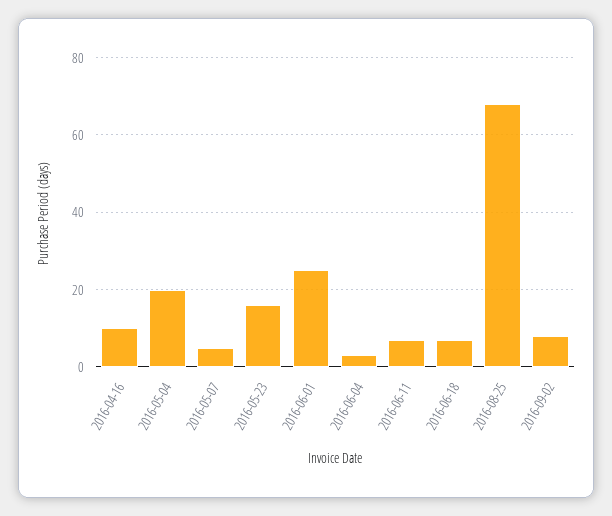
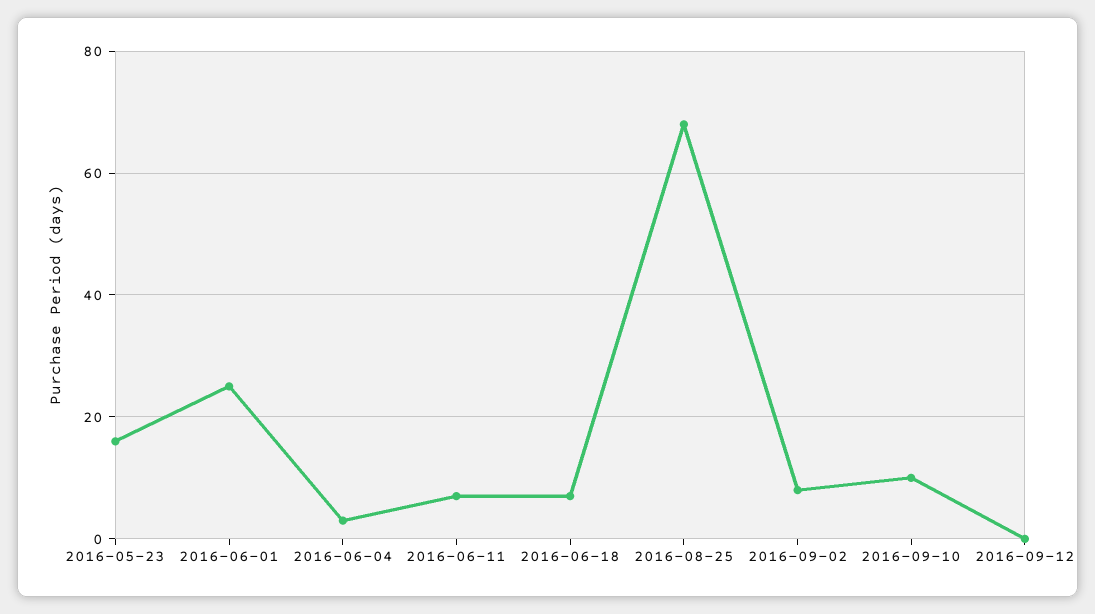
2016-04-16: 10 -> none
2016-05-04: 20 -> none
2016-05-07: 5 -> none
2016-09-10: none -> 10
2016-09-12: none -> 0

